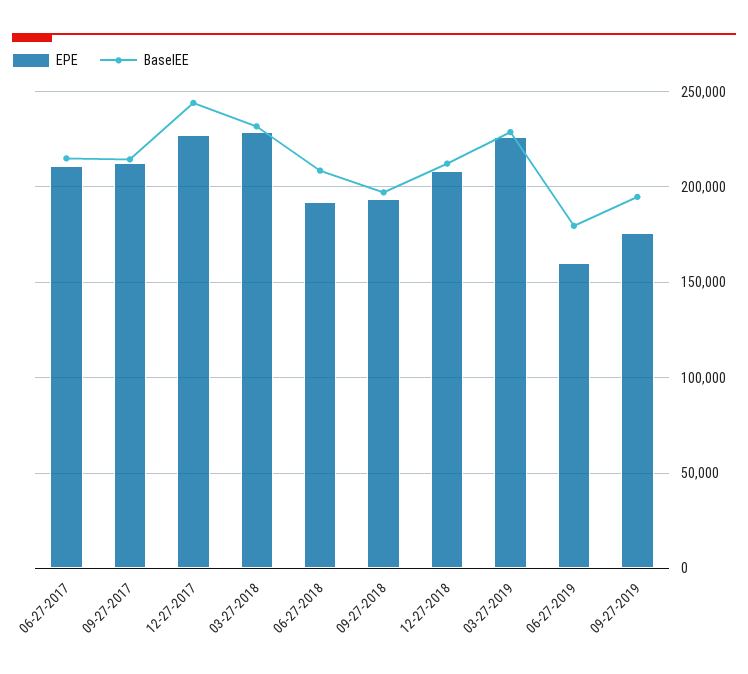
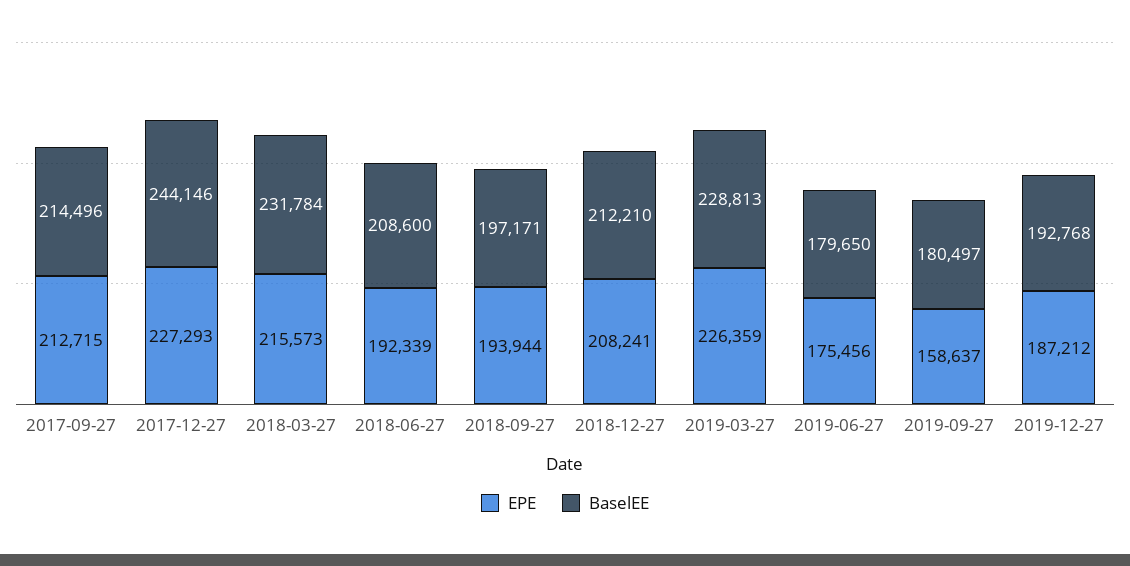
EPE, 06-27-2017: 210000 -> none
BaselEE, 06-27-2017: 215000 -> none
EPE, 03-27-2018: 230000 -> 215573
EPE, 06-27-2019: 160000 -> 175456
EPE, 09-27-2019: 175000 -> 158637
BaselEE, 09-27-2019: 195000 -> 180497
EPE, 2019-12-27: none -> 187212
BaselEE, 2019-12-27: none -> 192768

